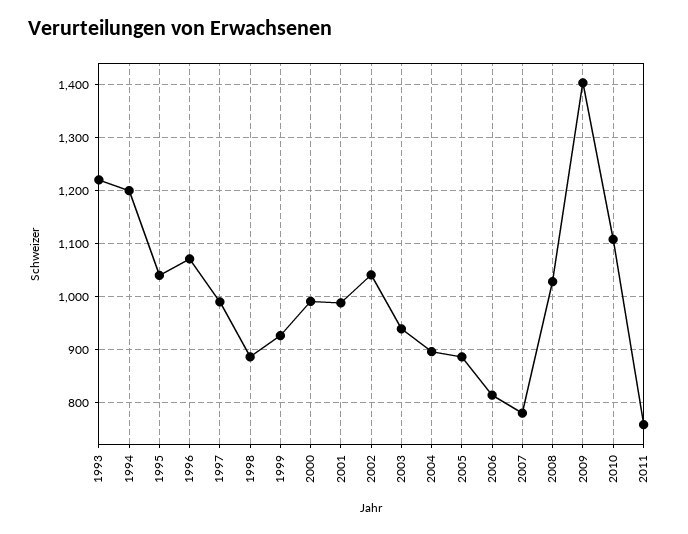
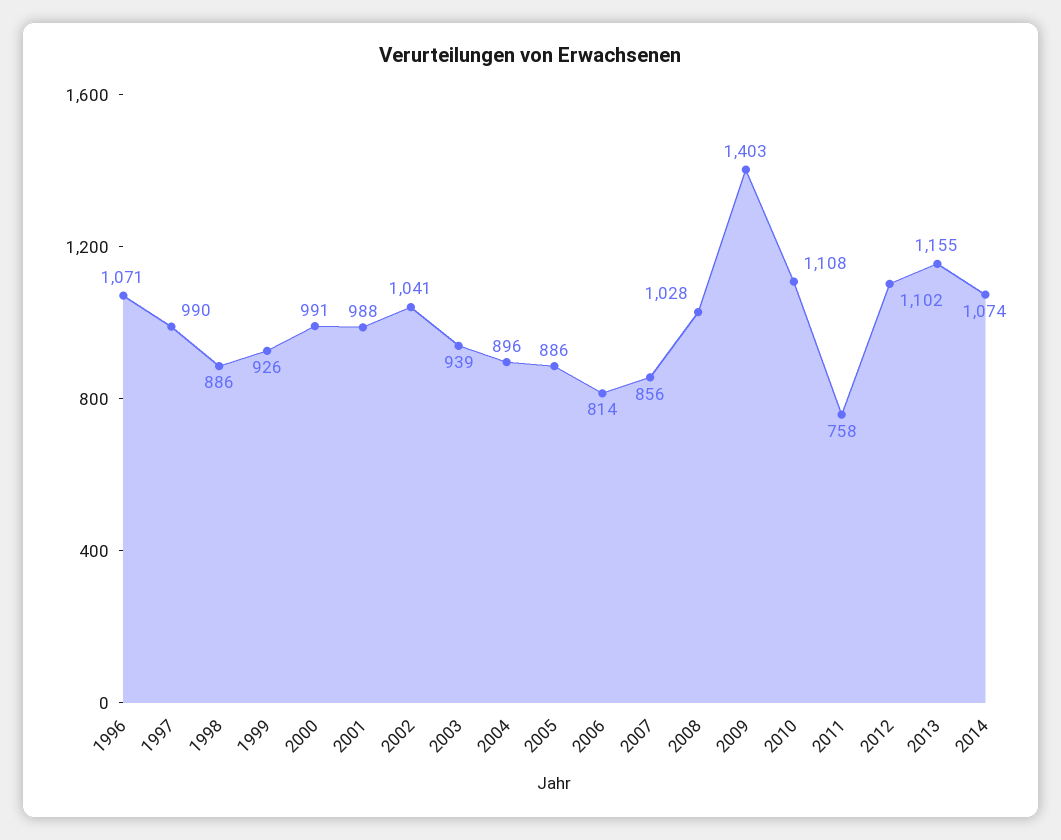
1993: 1220 -> none
1994: 1200 -> none
1995: 1040 -> none
2007: 780 -> 856
2012: none -> 1102
2013: none -> 1155
2014: none -> 1074

